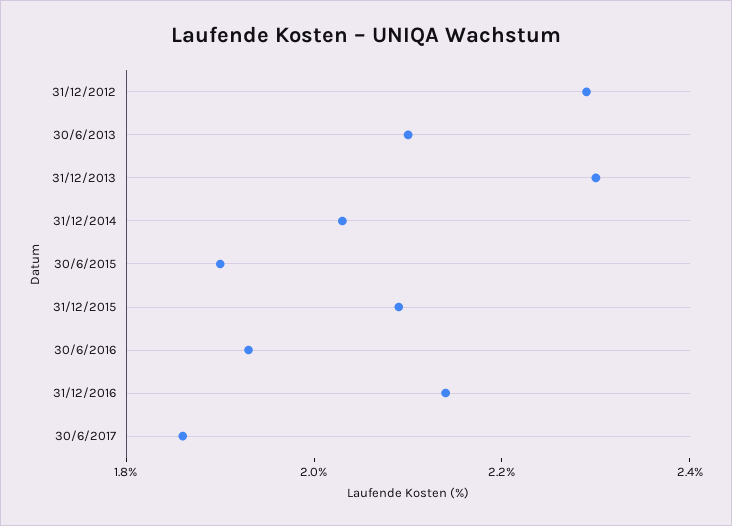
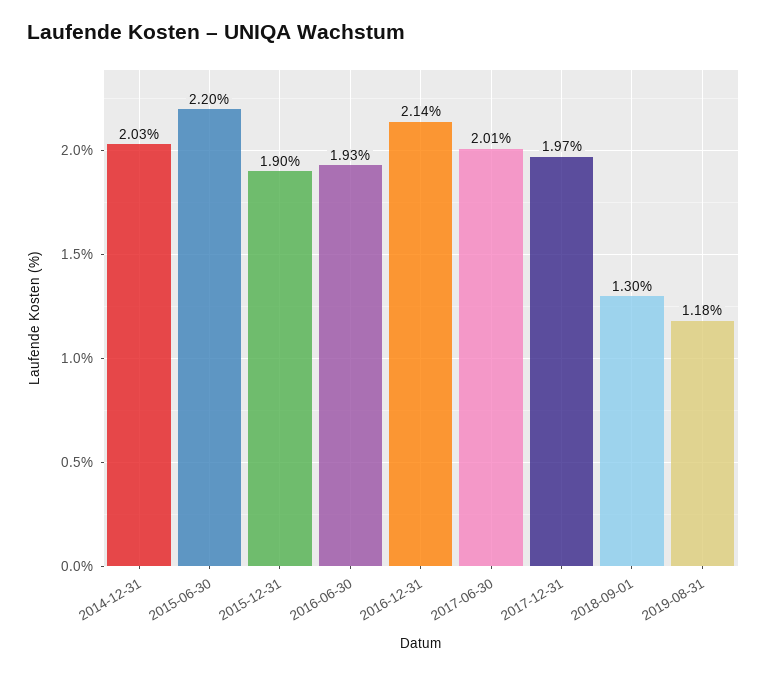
31/12/2012: 2.3 -> none
30/6/2013: 2.1 -> none
31/12/2013: 2.3 -> none
30/6/2015: 1.9 -> 2.2
31/12/2015: 2.1 -> 1.9
30/6/2017: 1.85 -> 2.01
2017-12-31: none -> 1.97
2018-09-01: none -> 1.3
2019-08-31: none -> 1.18

